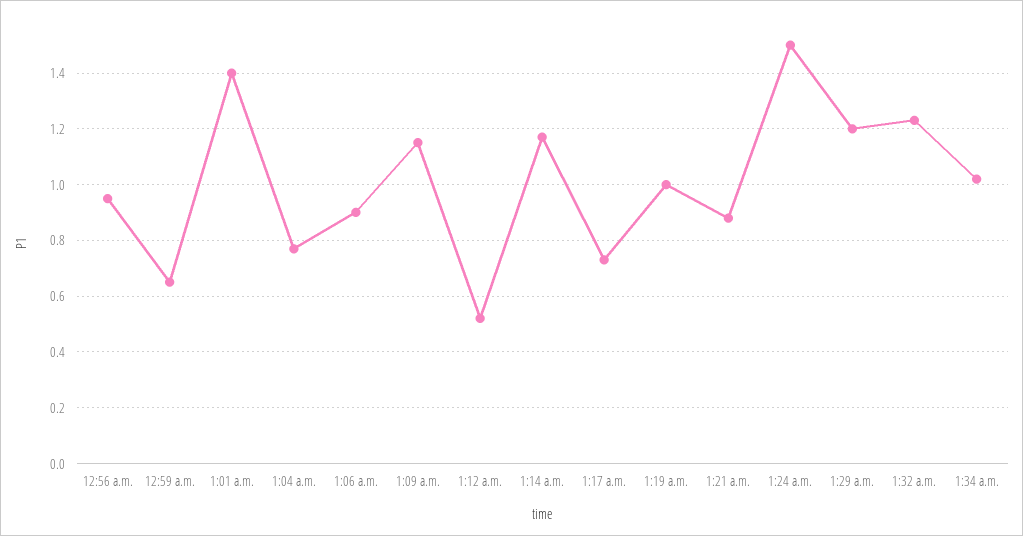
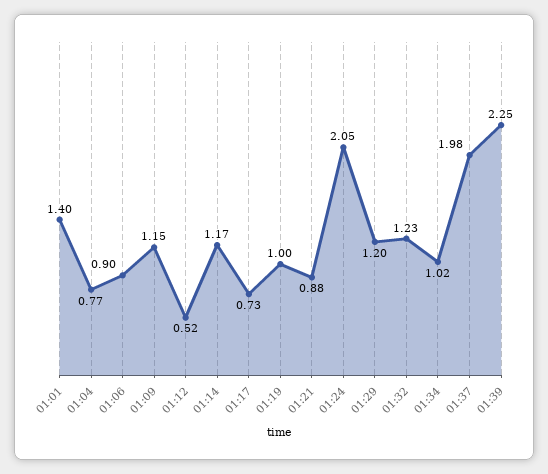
12:56 a.m.: 0.95 -> none
12:59 a.m.: 0.65 -> none
1:24 a.m.: 1.5 -> 2.05
01:37: none -> 1.98
01:39: none -> 2.25

